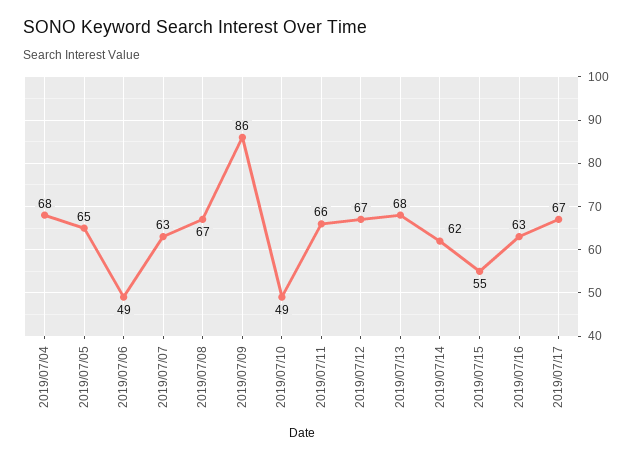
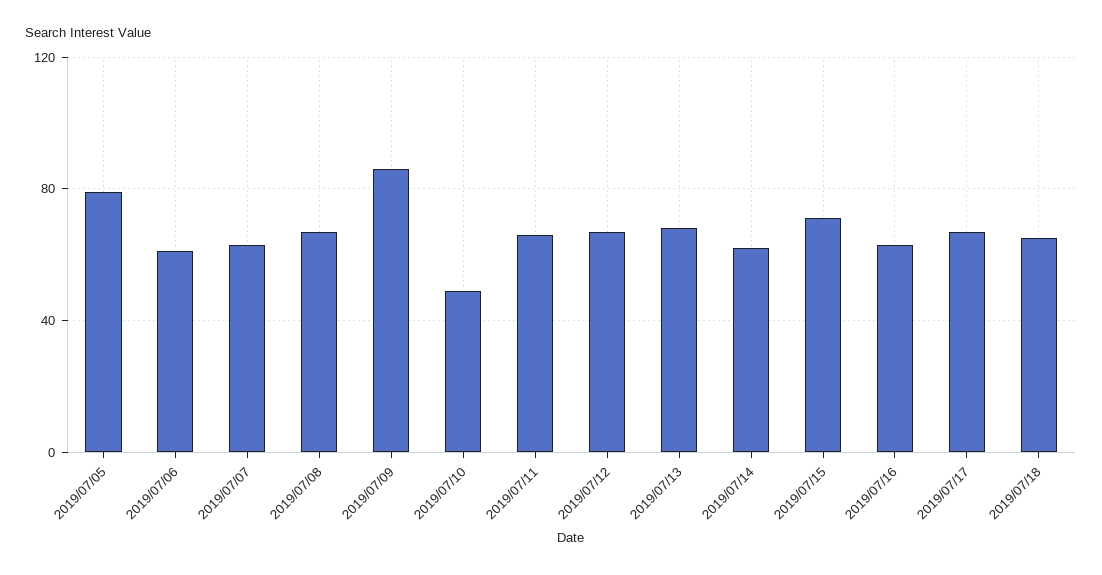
2019/07/04: 68 -> none
2019/07/05: 65 -> 80
2019/07/06: 49 -> 60
2019/07/15: 55 -> 70
2019/07/18: none -> 65

